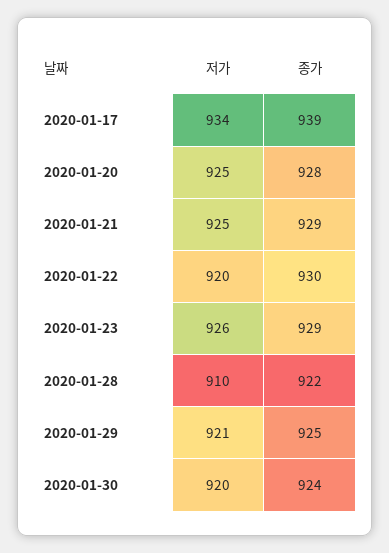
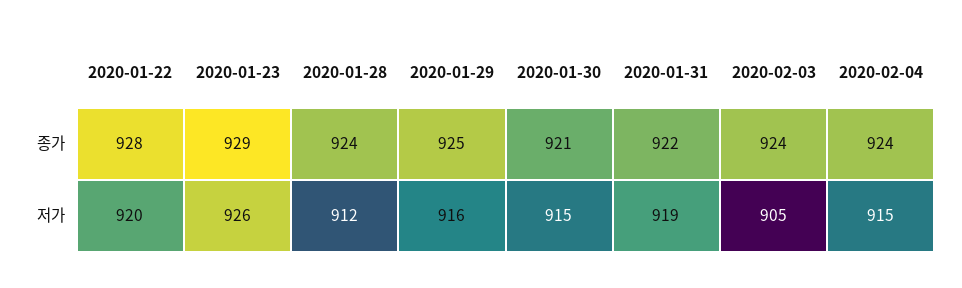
저가, 2020-01-17: 934 -> none
종가, 2020-01-17: 939 -> none
저가, 2020-01-20: 925 -> none
종가, 2020-01-20: 928 -> none
저가, 2020-01-21: 925 -> none
종가, 2020-01-21: 929 -> none
종가, 2020-01-22: 930 -> 928
저가, 2020-01-28: 910 -> 912
종가, 2020-01-28: 922 -> 924
저가, 2020-01-29: 921 -> 916
저가, 2020-01-30: 920 -> 915
종가, 2020-01-30: 924 -> 921
종가, 2020-01-31: none -> 922
종가, 2020-02-03: none -> 924
종가, 2020-02-04: none -> 924
저가, 2020-01-31: none -> 919
저가, 2020-02-03: none -> 905
저가, 2020-02-04: none -> 915

